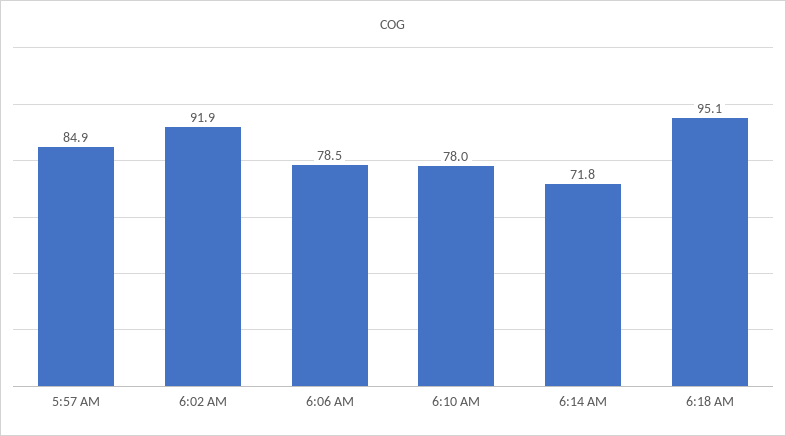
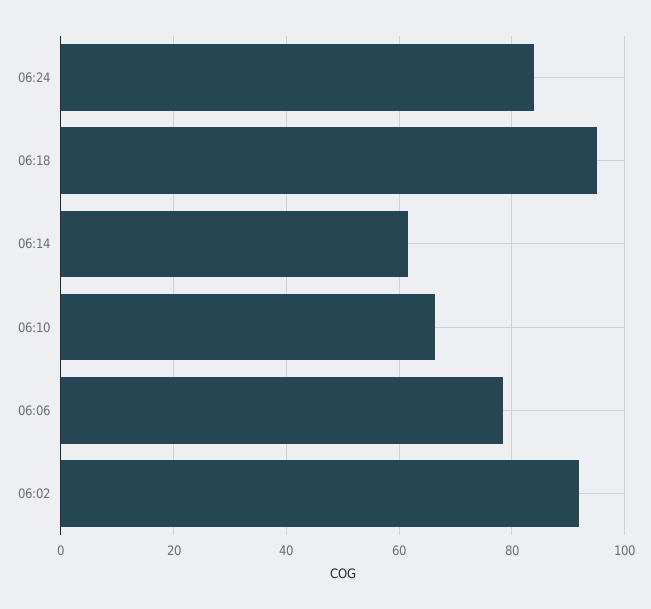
5:57 AM: 84.9 -> none
6:10 AM: 78 -> 66
6:14 AM: 71.8 -> 62
06:24: none -> 84

